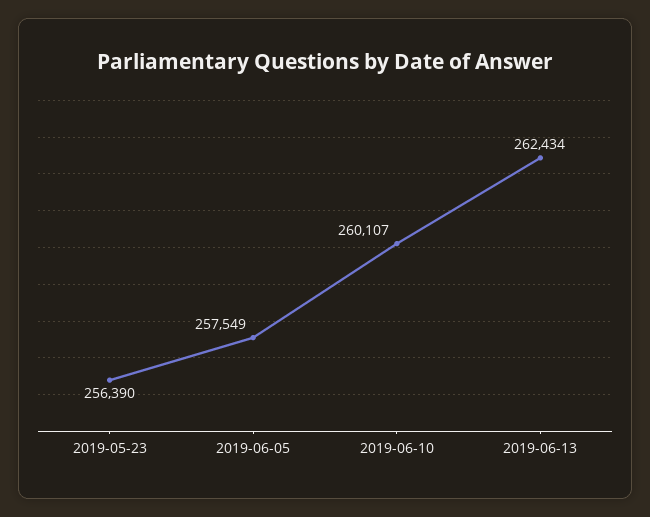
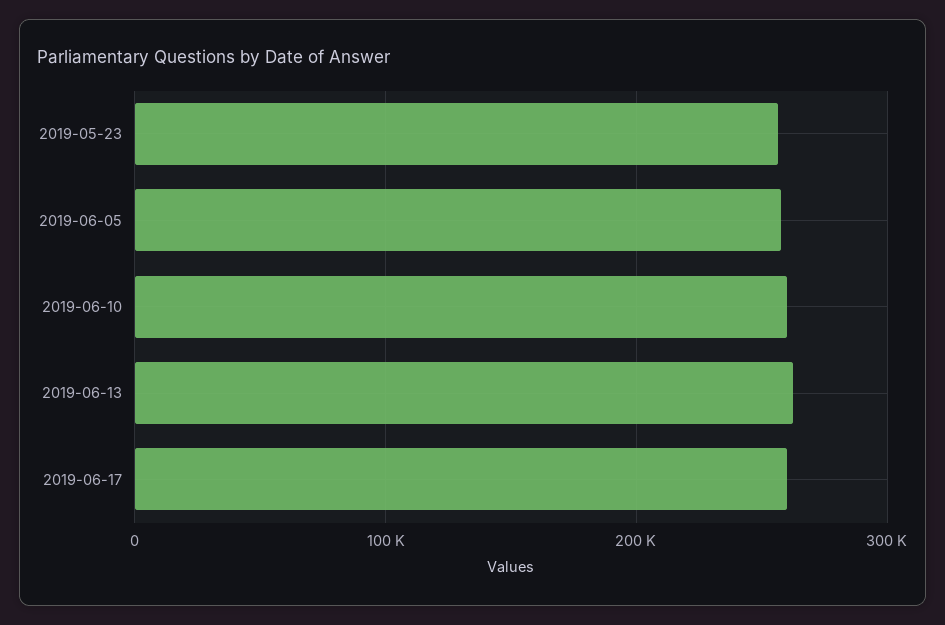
2019-06-17: none -> 260000

